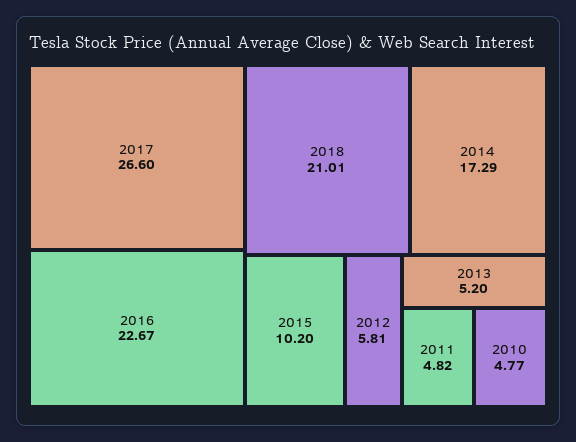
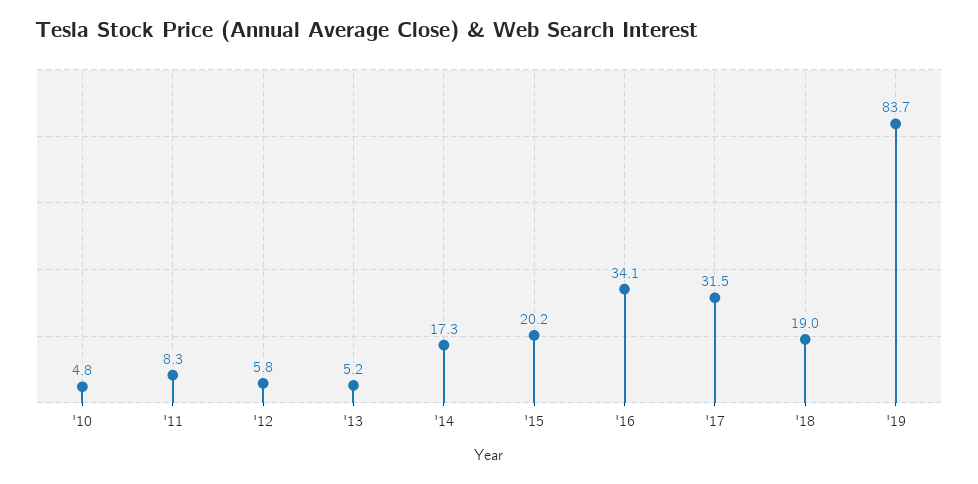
2017: 26.6 -> 31.5
2016: 22.67 -> 34.1
2018: 21.01 -> 19
2015: 10.2 -> 20.2
2011: 4.82 -> 8.3
'19: none -> 83.7

